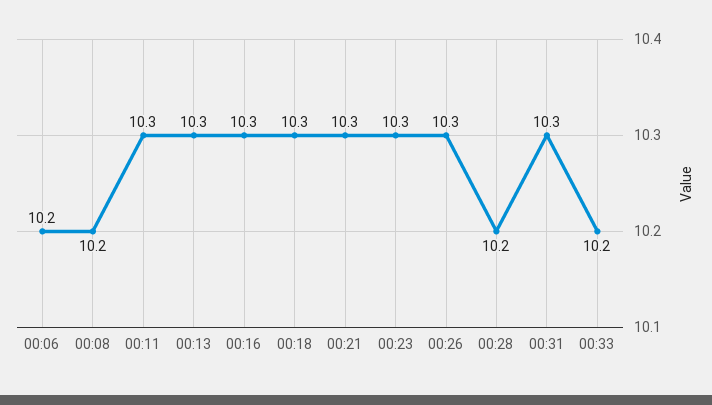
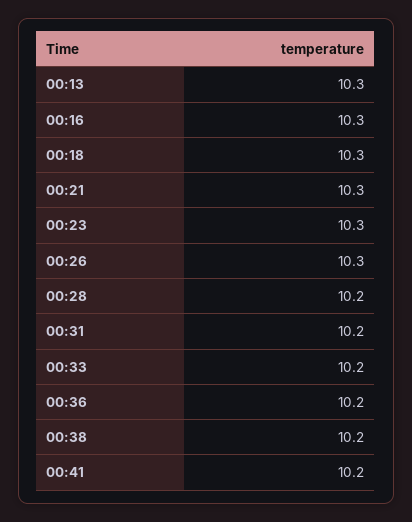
00:06: 10.2 -> none
00:08: 10.2 -> none
00:11: 10.3 -> none
00:31: 10.3 -> 10.2
00:36: none -> 10.2
00:38: none -> 10.2
00:41: none -> 10.2

